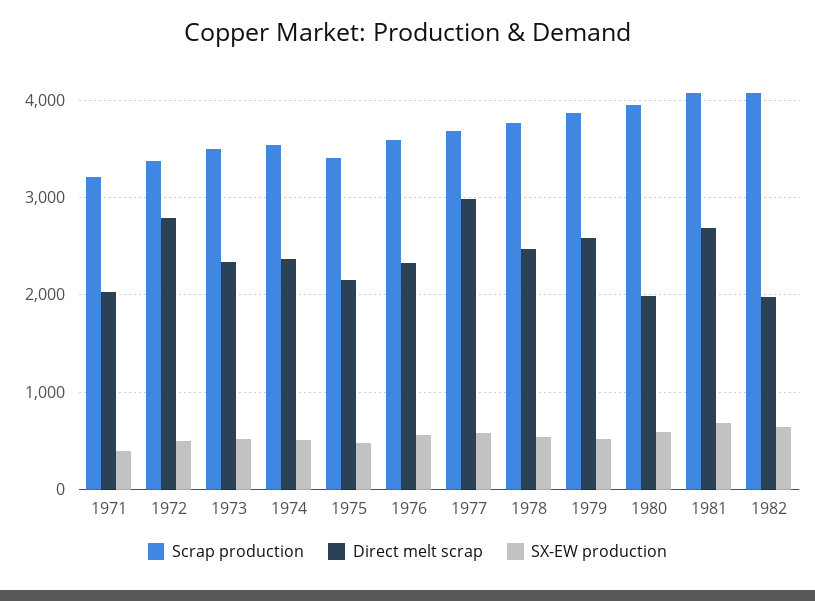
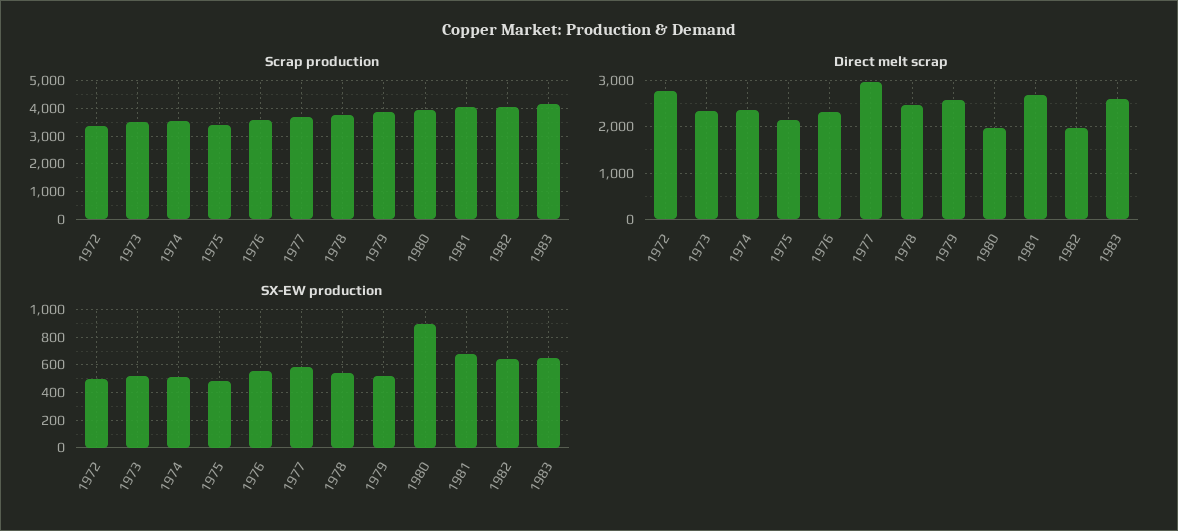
Scrap production, 1971: 3200 -> none
Direct melt scrap, 1971: 2000 -> none
SX-EW production, 1971: 400 -> none
SX-EW production, 1980: 600 -> 900
Scrap production, 1983: none -> 4250
Direct melt scrap, 1983: none -> 2600
SX-EW production, 1983: none -> 650

